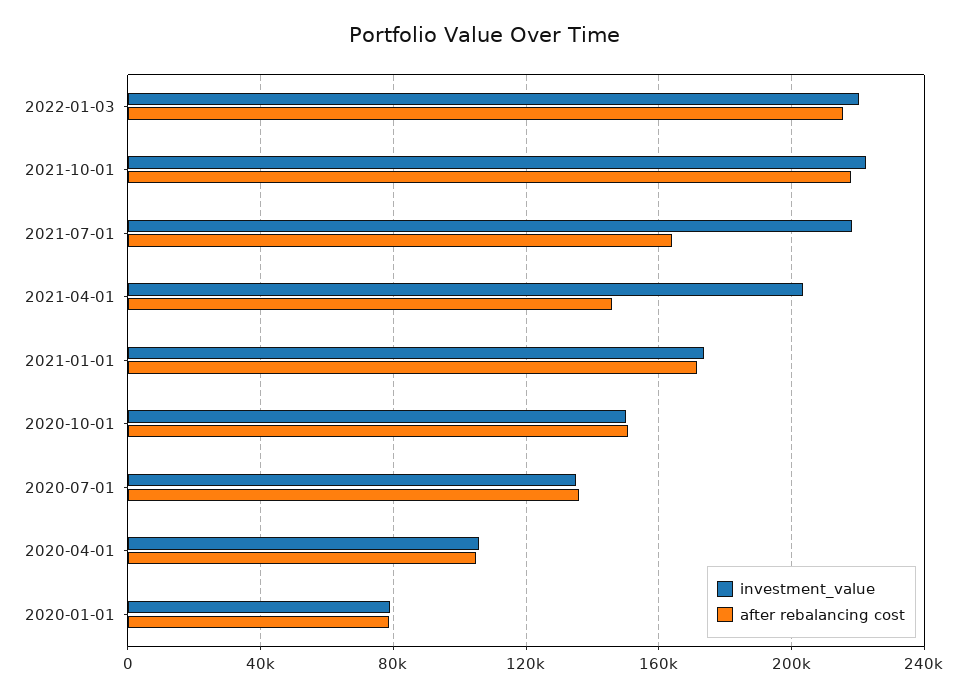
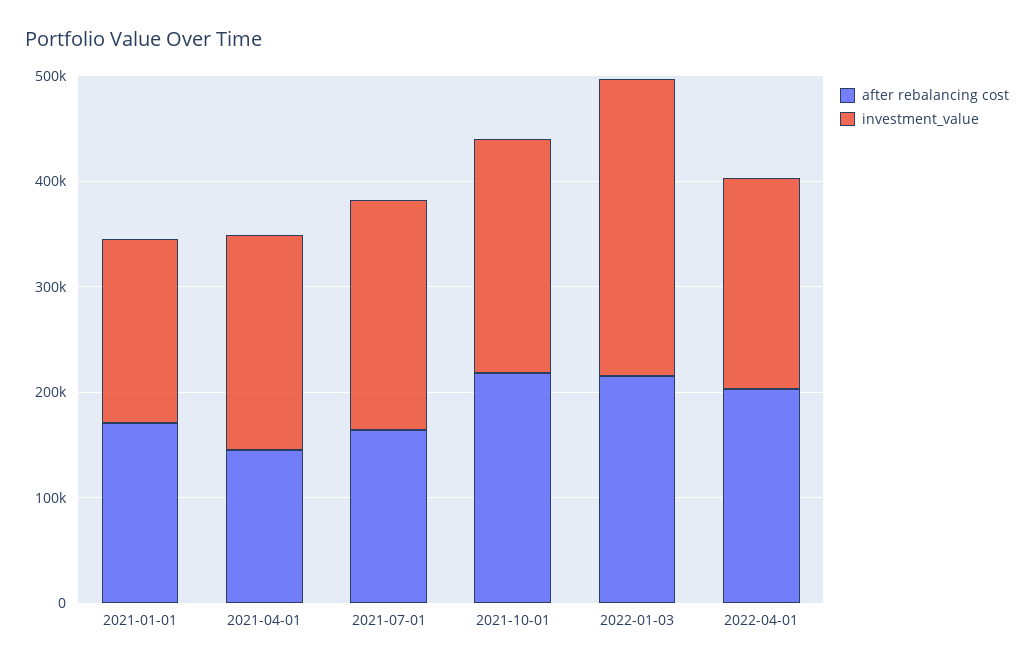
investment_value, 2022-01-03: 220000 -> 280000
investment_value, 2020-10-01: 150000 -> none
after rebalancing cost, 2020-10-01: 150000 -> none
investment_value, 2020-07-01: 135000 -> none
after rebalancing cost, 2020-07-01: 135000 -> none
investment_value, 2020-04-01: 105000 -> none
after rebalancing cost, 2020-04-01: 105000 -> none
investment_value, 2020-01-01: 80000 -> none
after rebalancing cost, 2020-01-01: 80000 -> none
after rebalancing cost, 2022-04-01: none -> 200000
investment_value, 2022-04-01: none -> 200000

